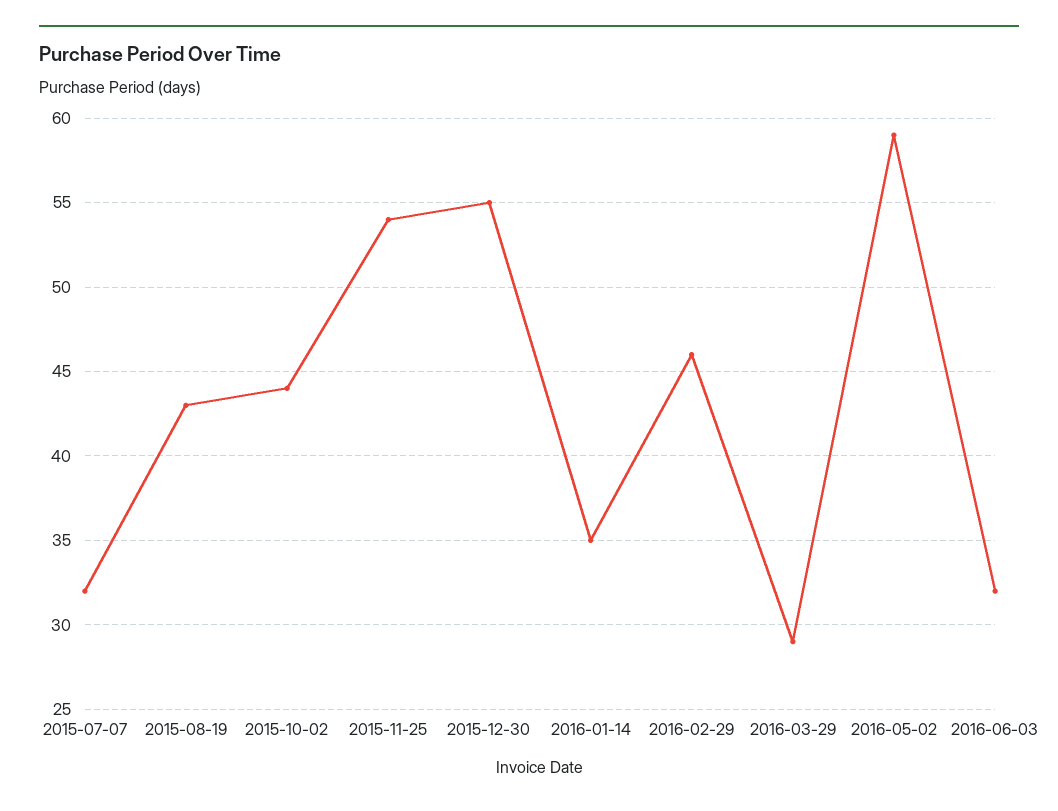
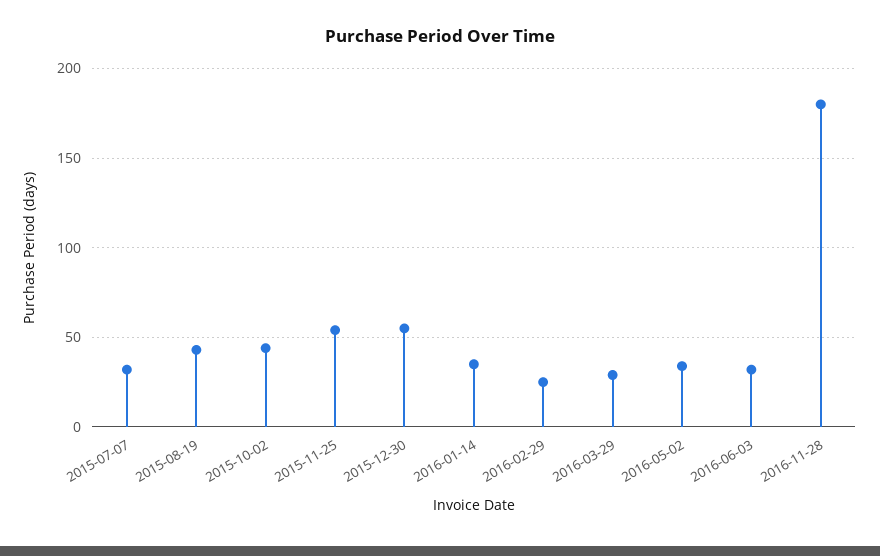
2016-02-29: 46 -> 25
2016-05-02: 59 -> 35
2016-11-28: none -> 180

